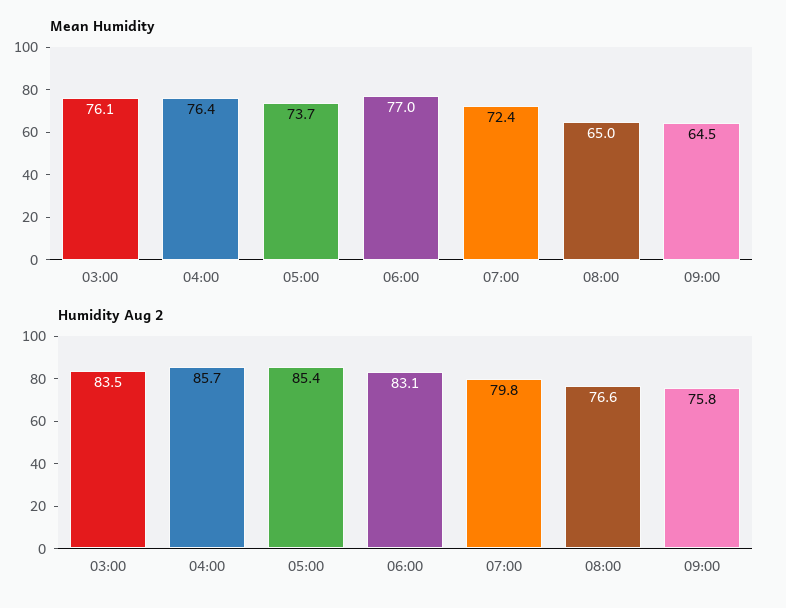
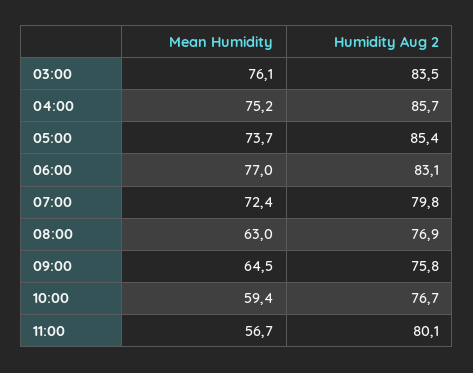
Mean Humidity, 04:00: 76.4 -> 75.2
Mean Humidity, 08:00: 65 -> 63
Humidity Aug 2, 08:00: 76.6 -> 76.9
Mean Humidity, 10:00: none -> 59.4
Humidity Aug 2, 10:00: none -> 76.7
Mean Humidity, 11:00: none -> 56.7
Humidity Aug 2, 11:00: none -> 80.1

